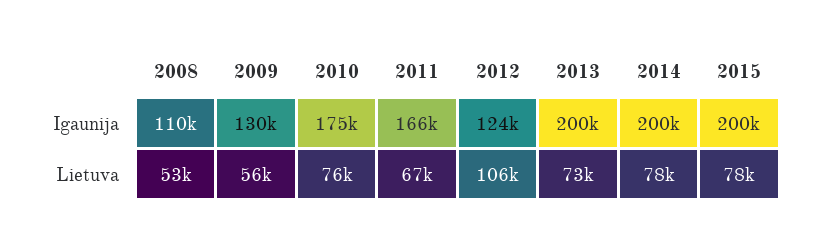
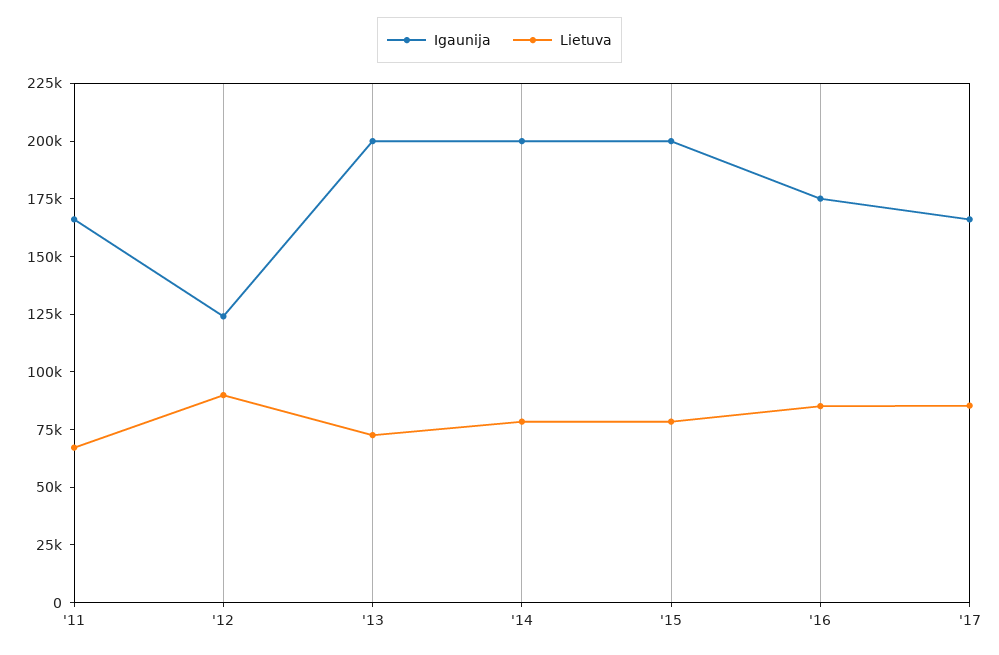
Igaunija, 2008: 110000 -> none
Igaunija, 2009: 130000 -> none
Igaunija, 2010: 175000 -> none
Lietuva, 2008: 53000 -> none
Lietuva, 2009: 56000 -> none
Lietuva, 2010: 76000 -> none
Lietuva, 2012: 106000 -> 90000
Igaunija, '16: none -> 175000
Lietuva, '16: none -> 85000
Igaunija, '17: none -> 165000
Lietuva, '17: none -> 85000

